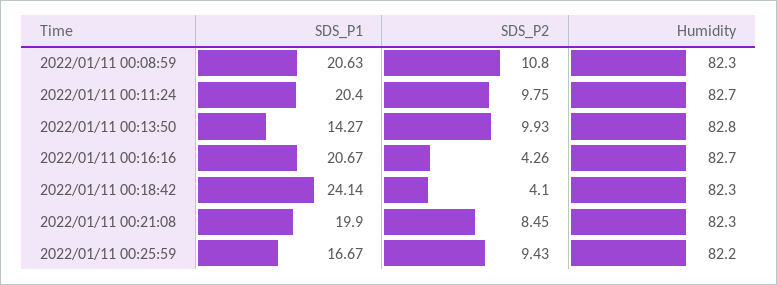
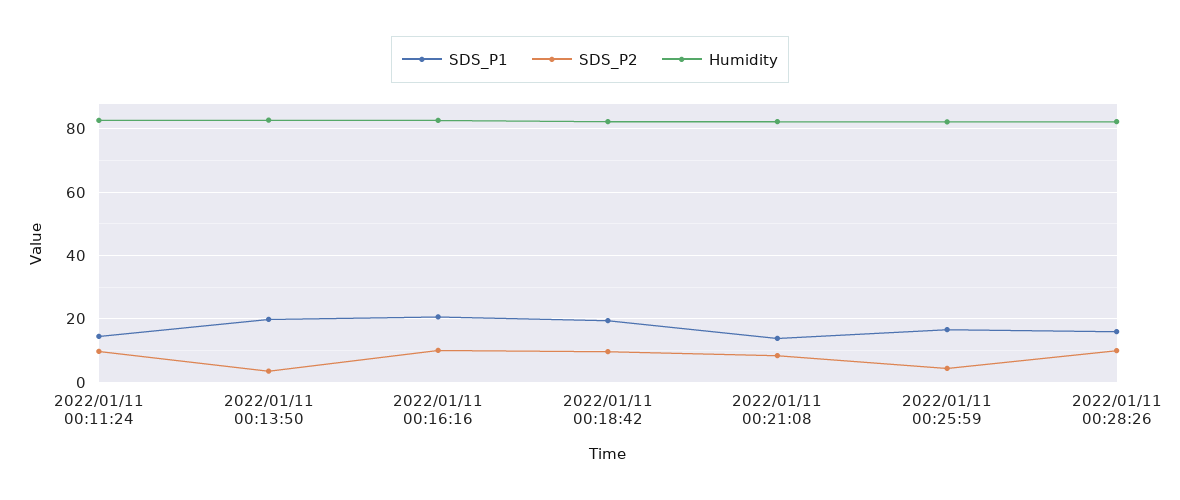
SDS_P1, 2022/01/11 00:08:59: 20.63 -> none
SDS_P2, 2022/01/11 00:08:59: 10.8 -> none
Humidity, 2022/01/11 00:08:59: 82.3 -> none
SDS_P1, 2022/01/11 00:11:24: 20.4 -> 14
SDS_P1, 2022/01/11 00:13:50: 14.27 -> 20
SDS_P2, 2022/01/11 00:13:50: 9.93 -> 4
SDS_P2, 2022/01/11 00:16:16: 4.26 -> 10
SDS_P1, 2022/01/11 00:18:42: 24.14 -> 20
SDS_P2, 2022/01/11 00:18:42: 4.1 -> 10
SDS_P1, 2022/01/11 00:21:08: 19.9 -> 14
SDS_P2, 2022/01/11 00:25:59: 9.43 -> 4
SDS_P1, 2022/01/11 00:28:26: none -> 16
SDS_P2, 2022/01/11 00:28:26: none -> 10
Humidity, 2022/01/11 00:28:26: none -> 82

